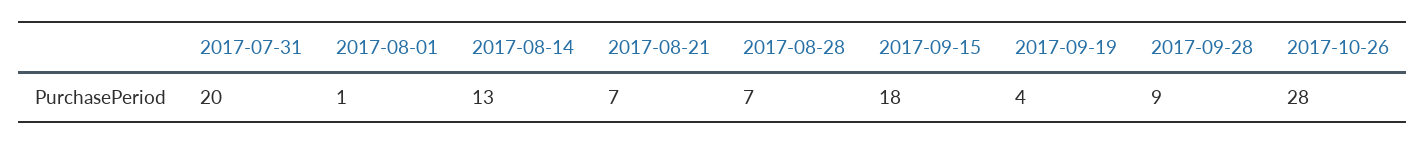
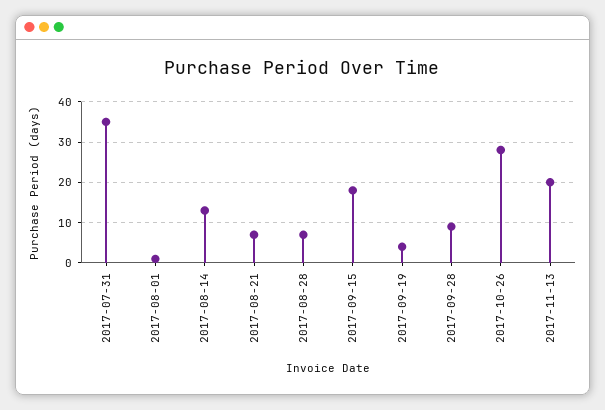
2017-07-31: 20 -> 35
2017-11-13: none -> 20

